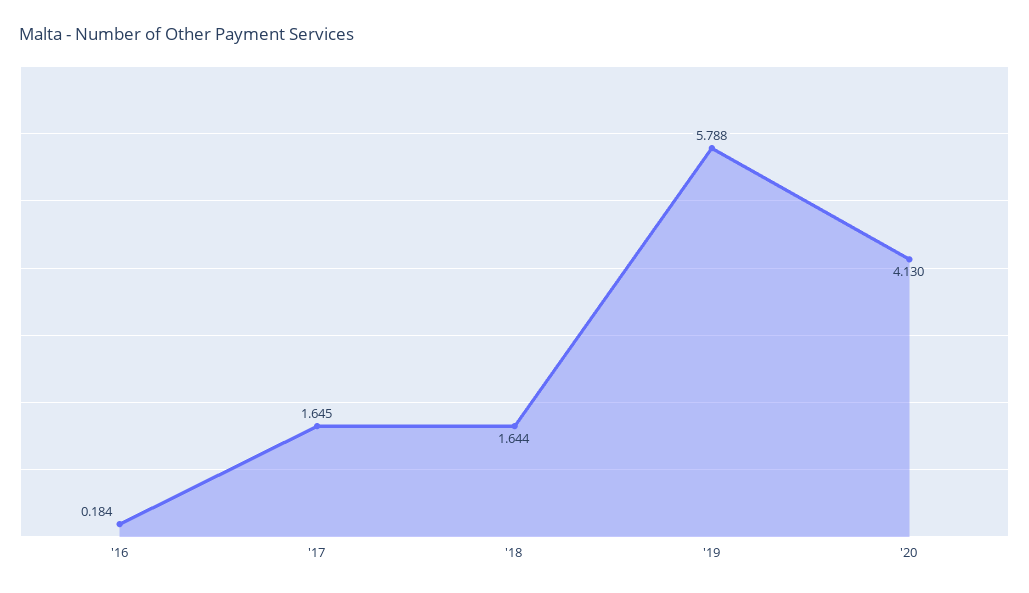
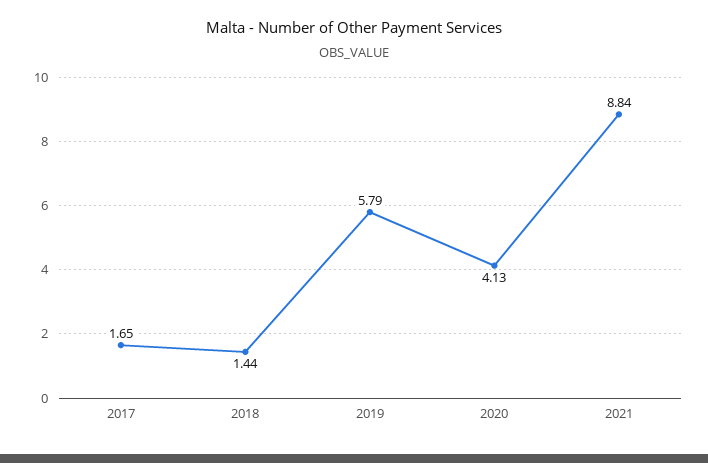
'16: 0.184 -> none
'18: 1.644 -> 1.44
2021: none -> 8.84

